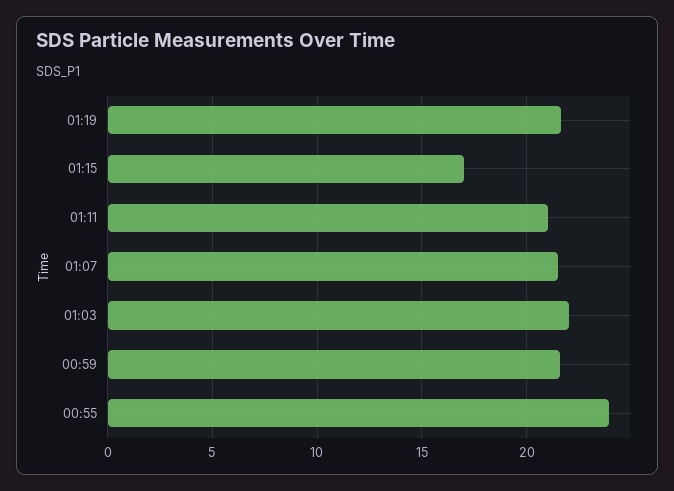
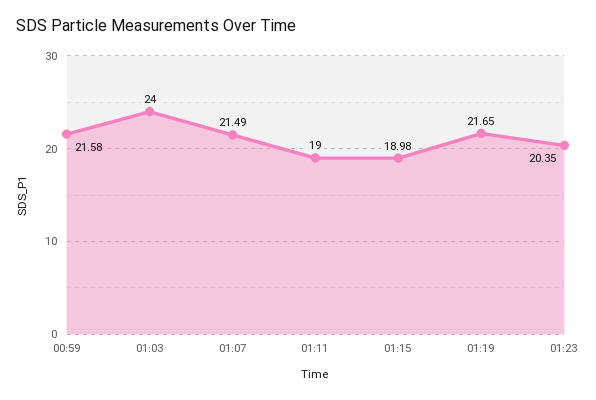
01:15: 17 -> 18.98
01:11: 21 -> 19
01:03: 22 -> 24
00:55: 24 -> none
01:23: none -> 20.35

